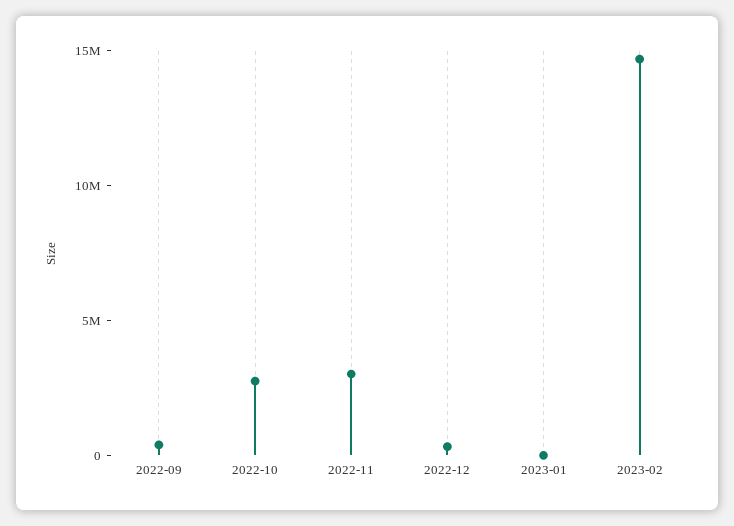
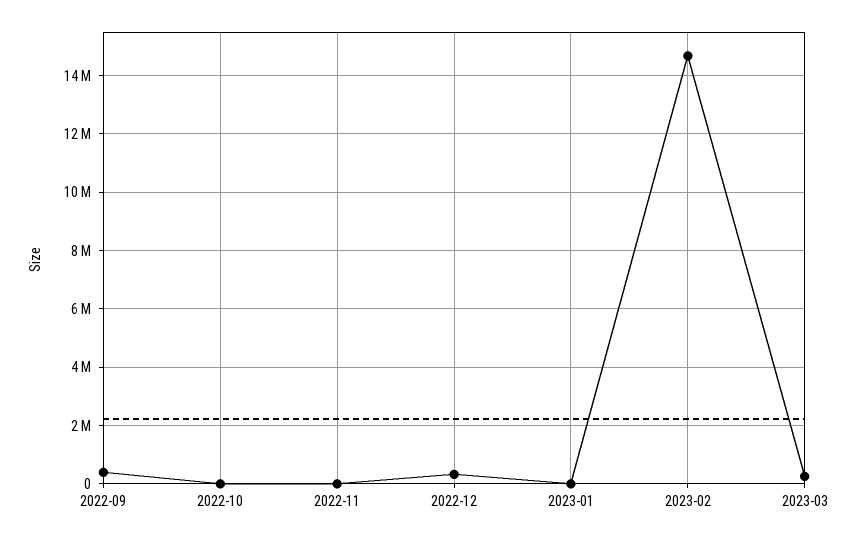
2022-10: 3000000 -> 0
2022-11: 3000000 -> 0
2023-03: none -> 250000

